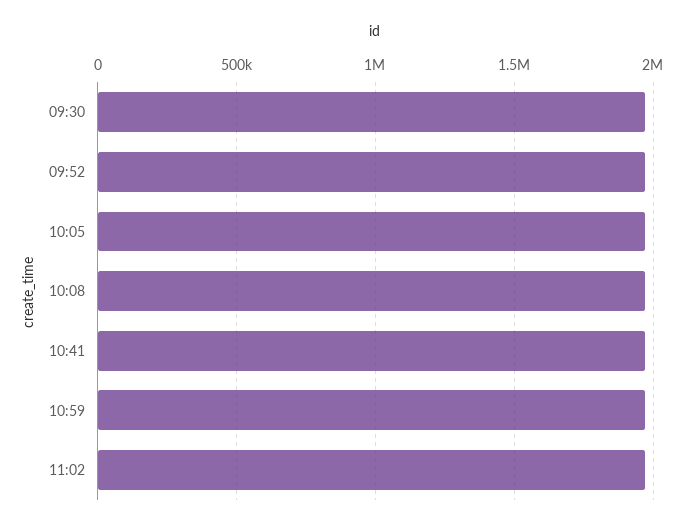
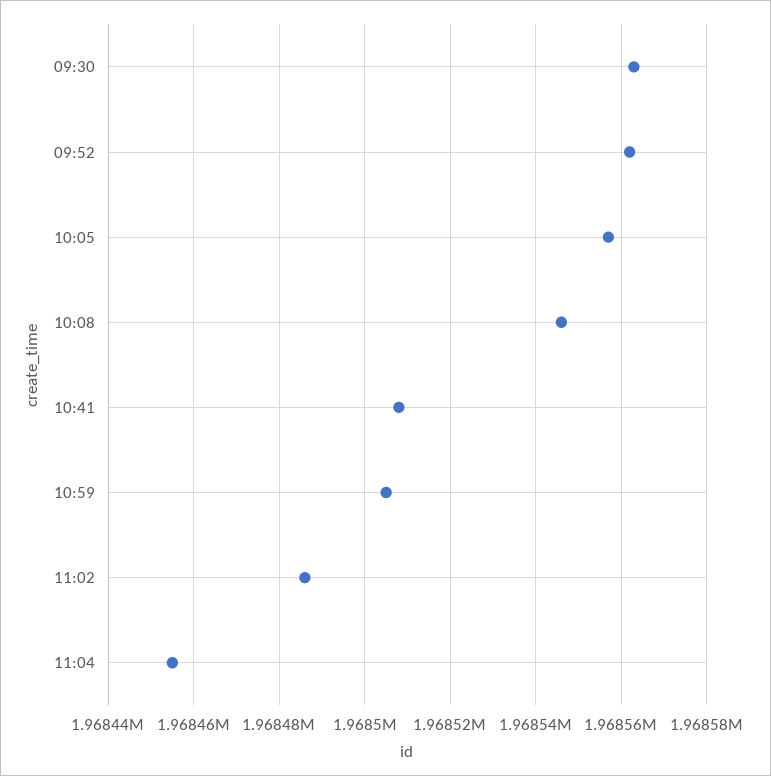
11:04: none -> 1968455

